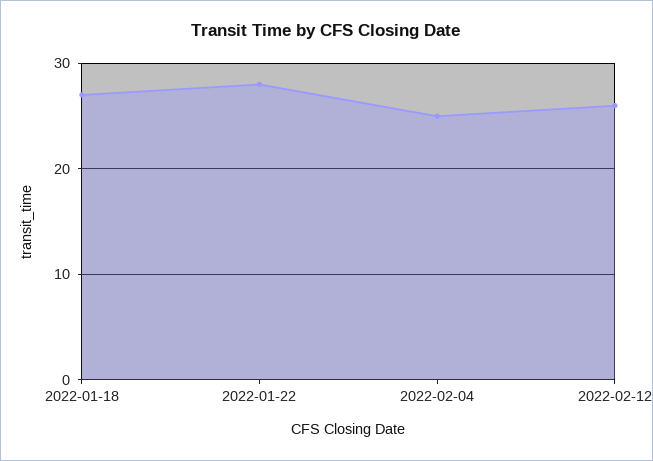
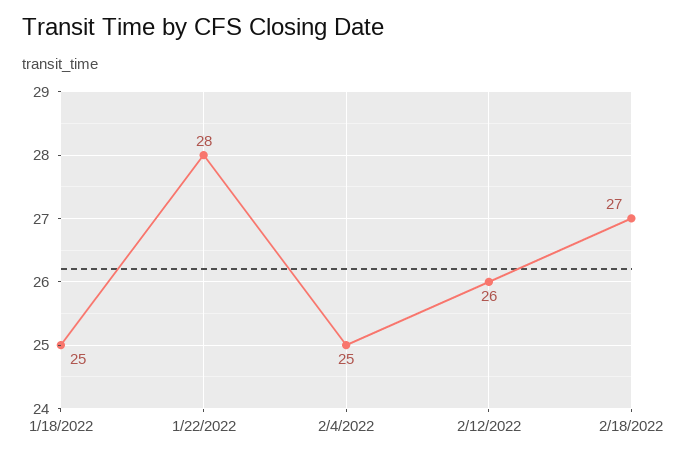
2022-01-18: 27 -> 25
2/18/2022: none -> 27

